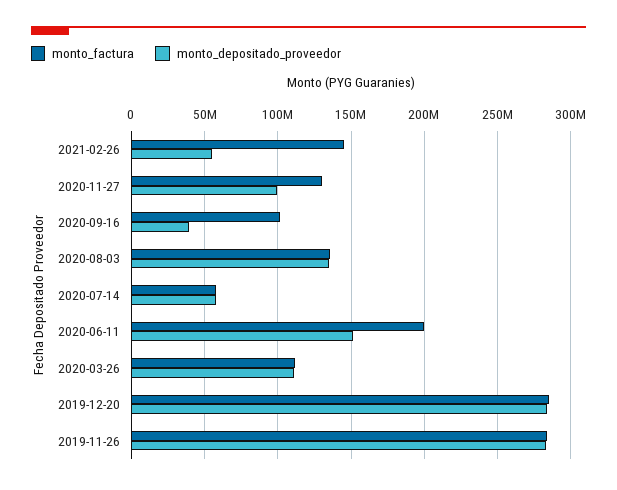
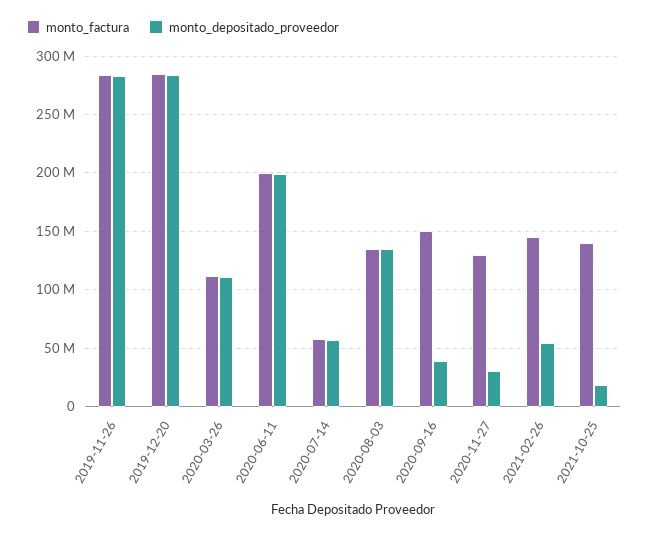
monto_depositado_proveedor, 2020-11-27: 100000000 -> 30000000
monto_factura, 2020-09-16: 100000000 -> 150000000
monto_depositado_proveedor, 2020-06-11: 150000000 -> 200000000
monto_factura, 2021-10-25: none -> 140000000
monto_depositado_proveedor, 2021-10-25: none -> 20000000

